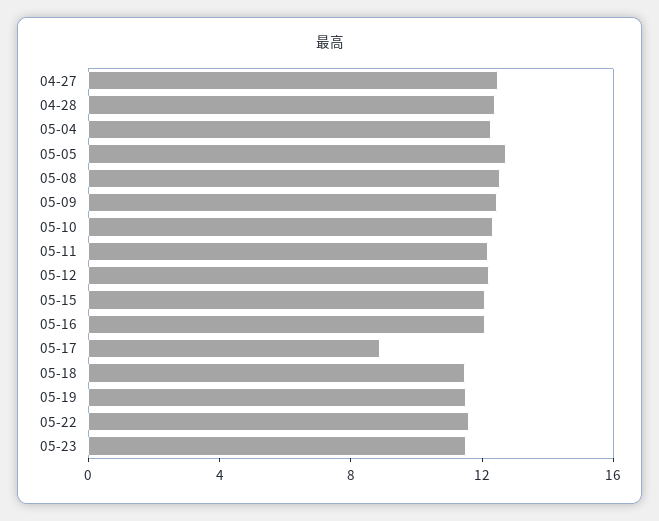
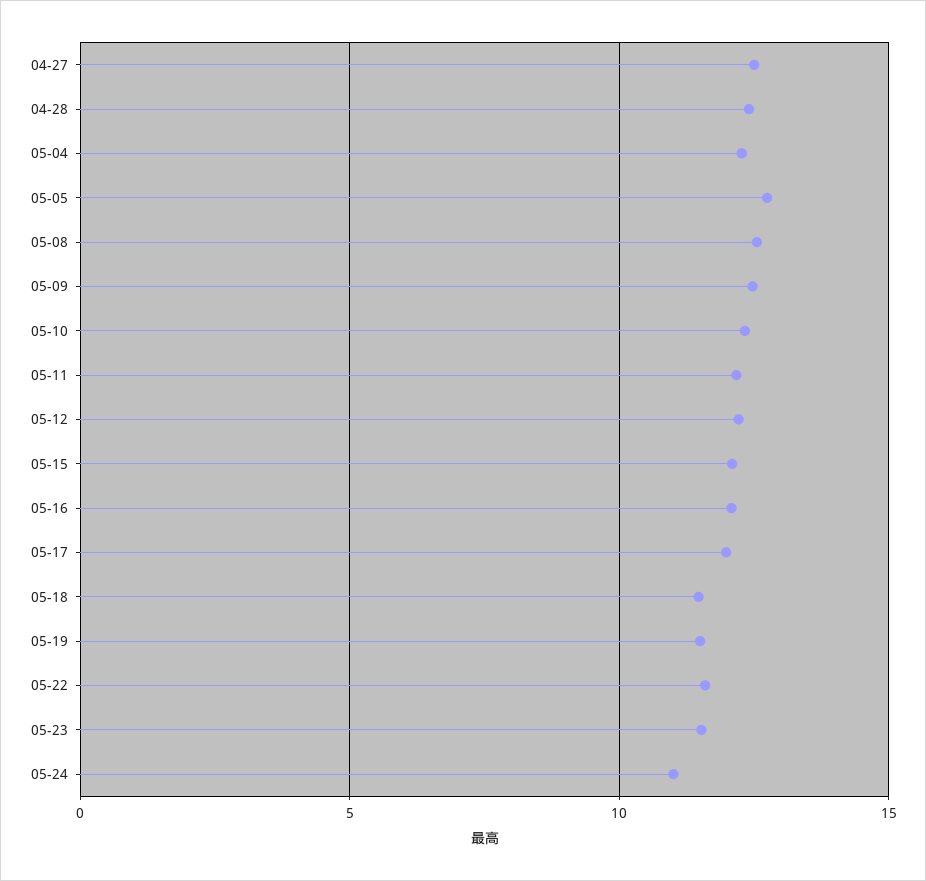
05-17: 9 -> 12
05-24: none -> 11

